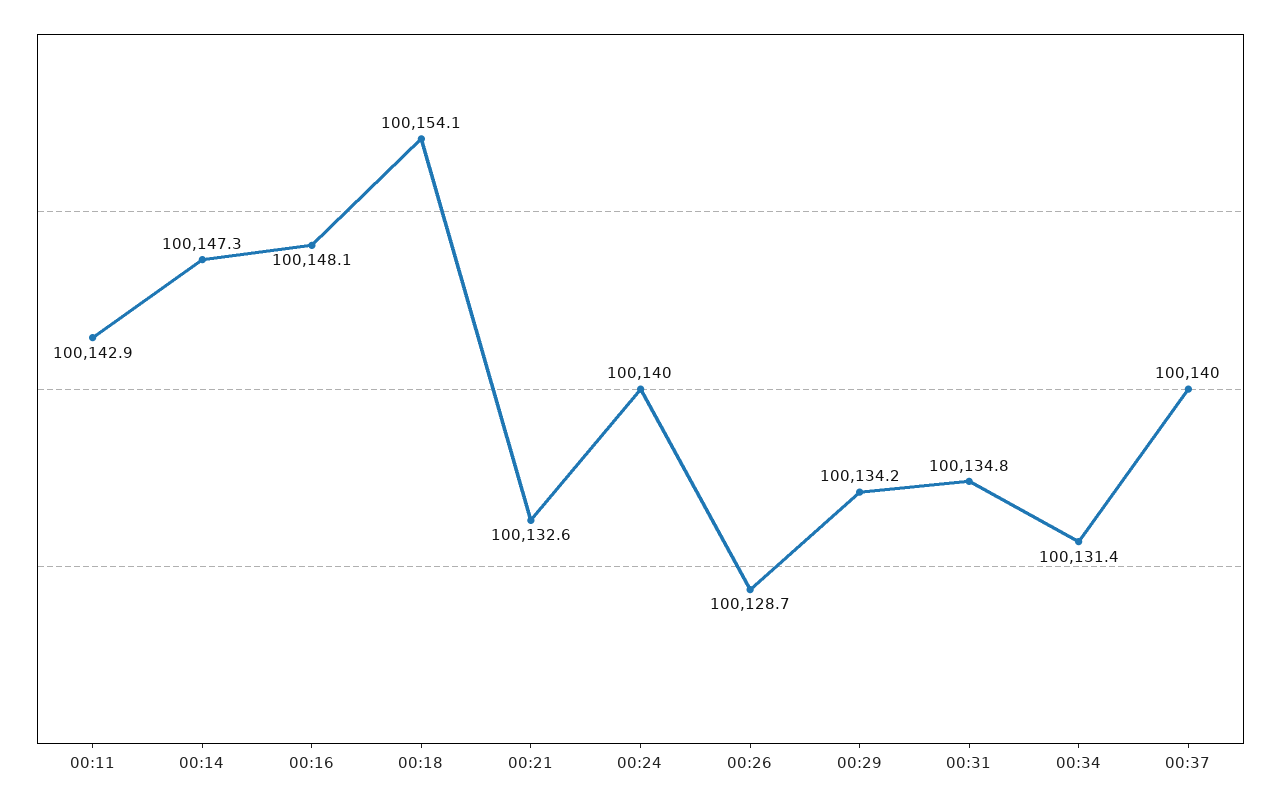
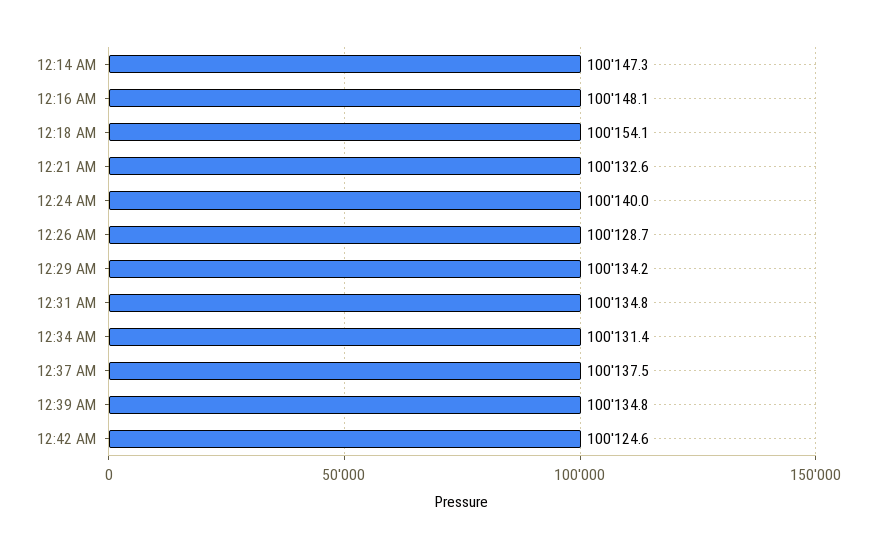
00:11: 100142.9 -> none
00:37: 100140 -> 100137.5
12:39 AM: none -> 100134.8
12:42 AM: none -> 100124.6

